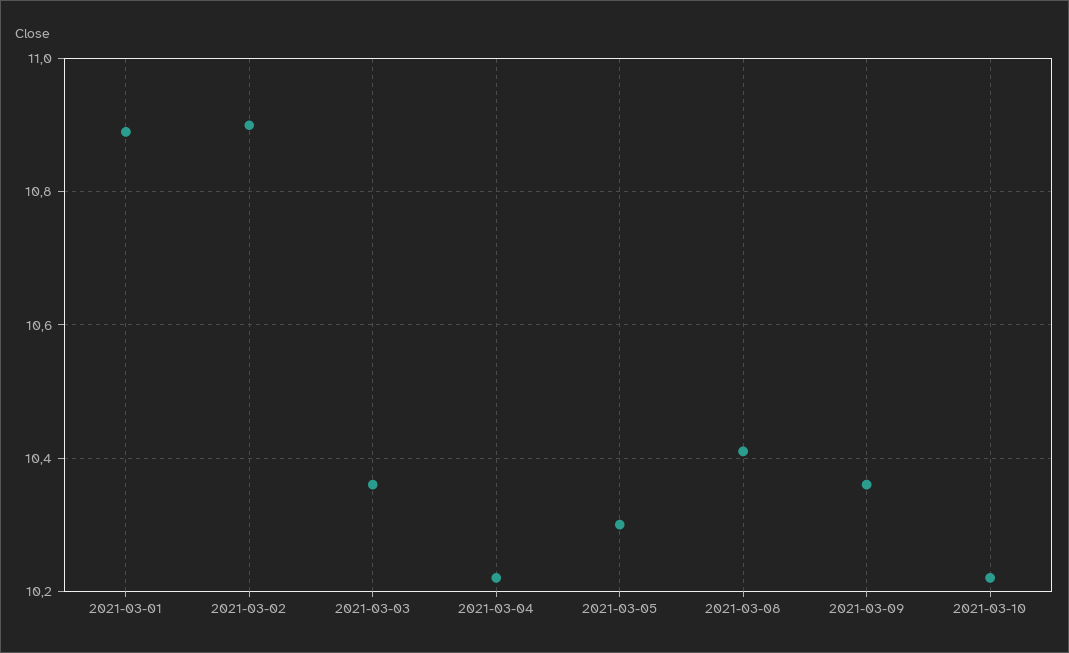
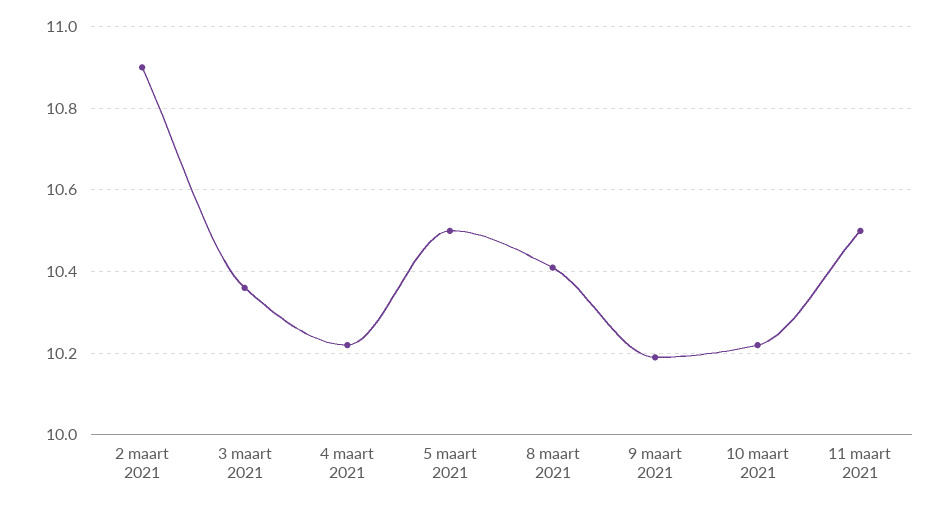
2021-03-01: 10.9 -> none
2021-03-05: 10.3 -> 10.5
2021-03-09: 10.35 -> 10.2
11 maart 2021: none -> 10.5

